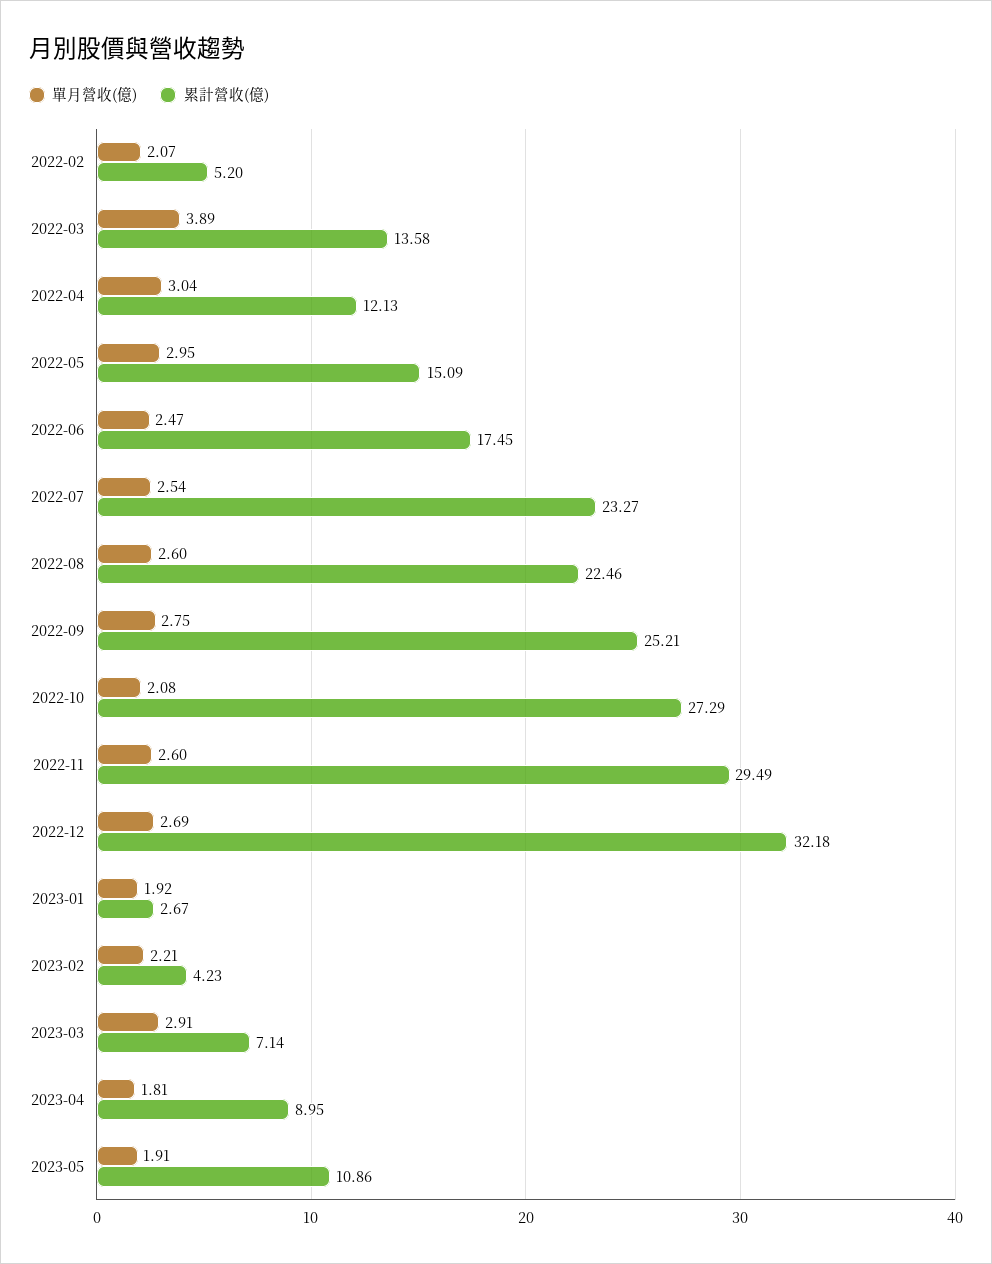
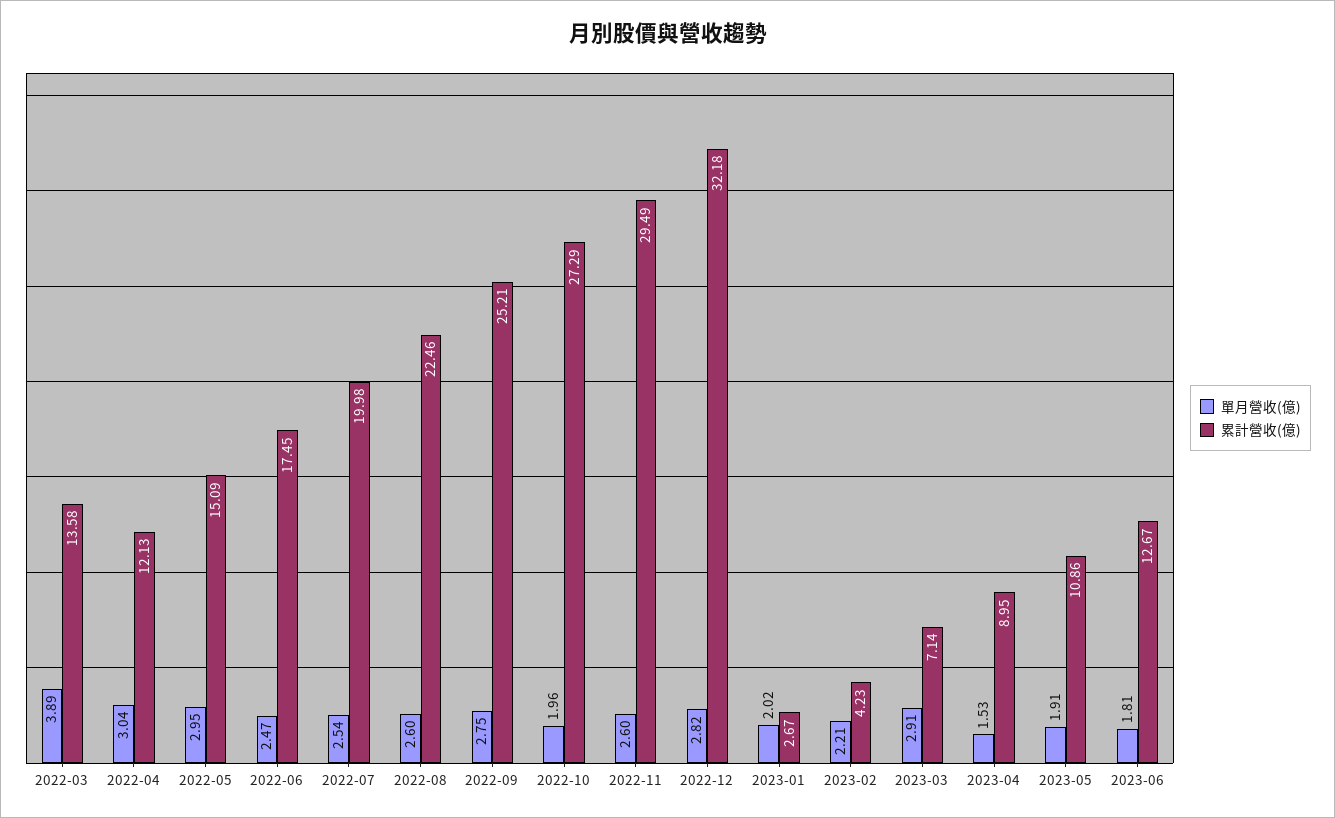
單月營收(億), 2022-02: 2.07 -> none
累計營收(億), 2022-02: 5.2 -> none
累計營收(億), 2022-07: 23.27 -> 19.98
單月營收(億), 2022-10: 2.08 -> 1.96
單月營收(億), 2022-12: 2.69 -> 2.82
單月營收(億), 2023-01: 1.92 -> 2.02
單月營收(億), 2023-04: 1.81 -> 1.53
單月營收(億), 2023-06: none -> 1.81
累計營收(億), 2023-06: none -> 12.67

